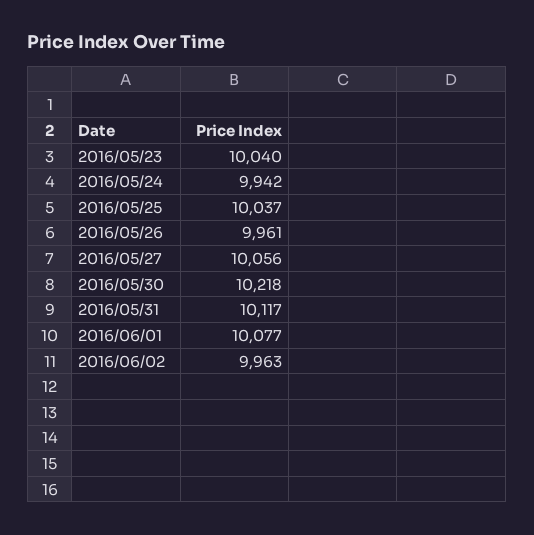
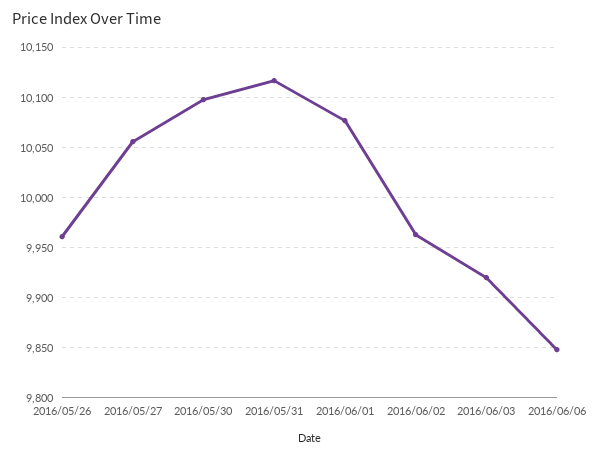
2016/05/23: 10040 -> none
2016/05/24: 9942 -> none
2016/05/25: 10037 -> none
2016/05/30: 10218 -> 10100
2016/06/03: none -> 9920
2016/06/06: none -> 9850

